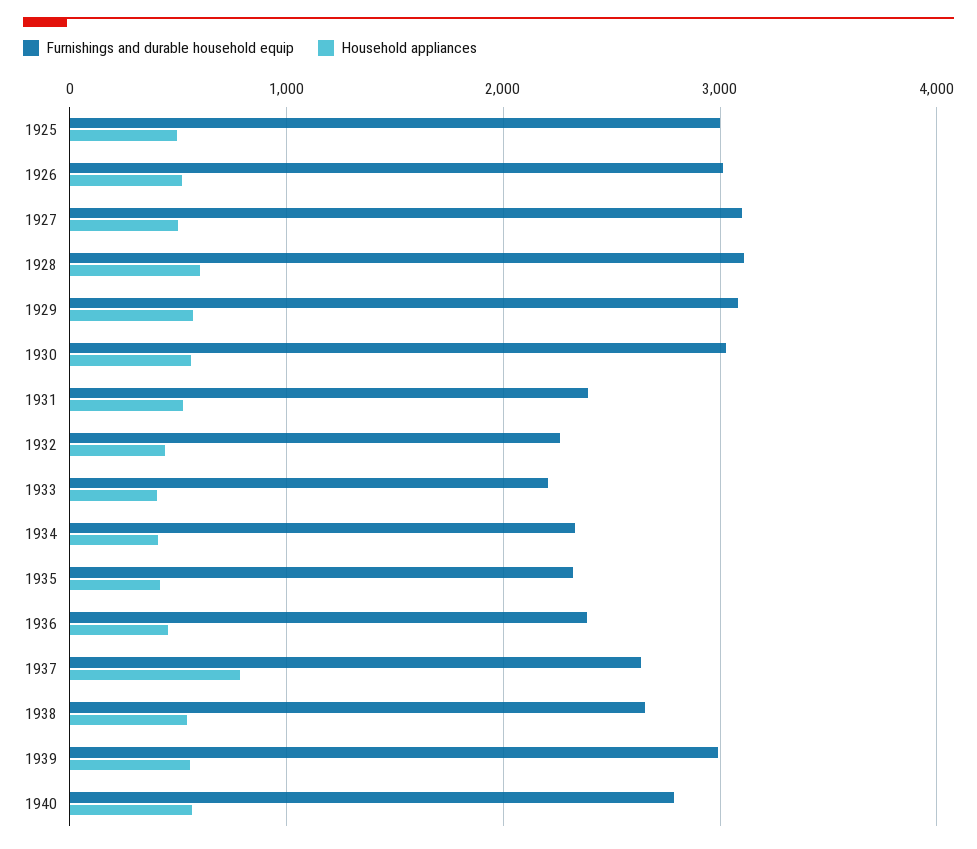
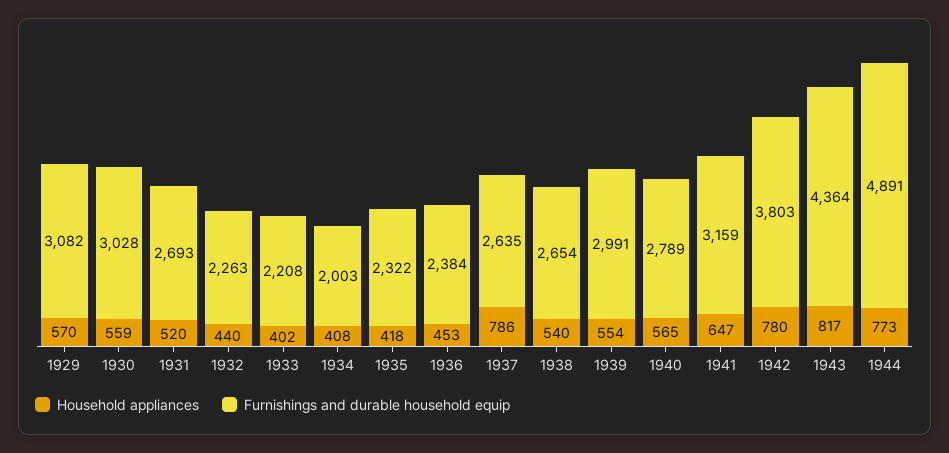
Furnishings and durable household equip, 1925: 3000 -> none
Household appliances, 1925: 500 -> none
Furnishings and durable household equip, 1926: 3000 -> none
Household appliances, 1926: 500 -> none
Furnishings and durable household equip, 1927: 3100 -> none
Household appliances, 1927: 500 -> none
Furnishings and durable household equip, 1928: 3100 -> none
Household appliances, 1928: 600 -> none
Furnishings and durable household equip, 1931: 2400 -> 2693
Furnishings and durable household equip, 1934: 2300 -> 2003
Household appliances, 1941: none -> 647
Furnishings and durable household equip, 1941: none -> 3159
Household appliances, 1942: none -> 780
Furnishings and durable household equip, 1942: none -> 3803
Household appliances, 1943: none -> 817
Furnishings and durable household equip, 1943: none -> 4364
Household appliances, 1944: none -> 773
Furnishings and durable household equip, 1944: none -> 4891

